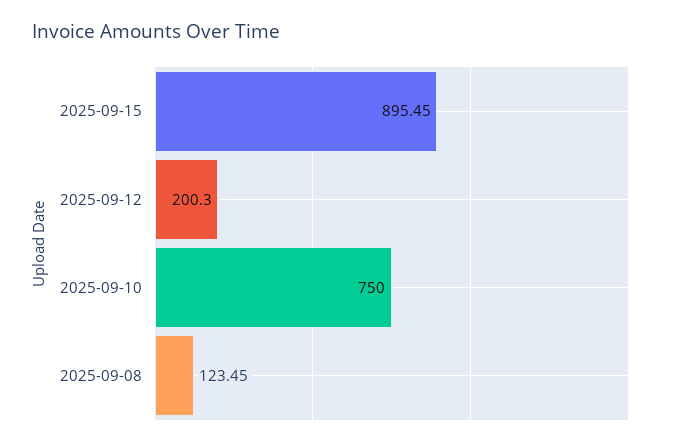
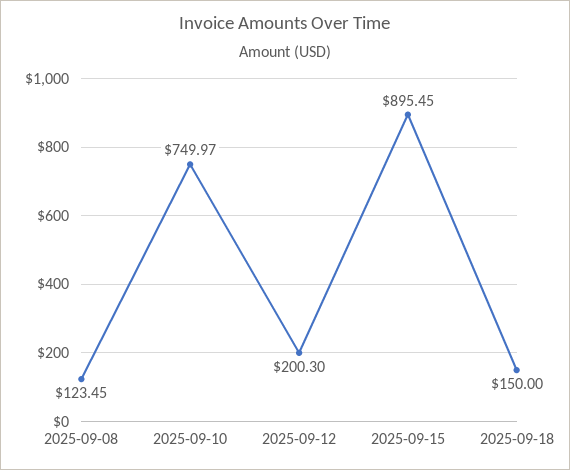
2025-09-10: 750 -> 749.97
2025-09-18: none -> 150

